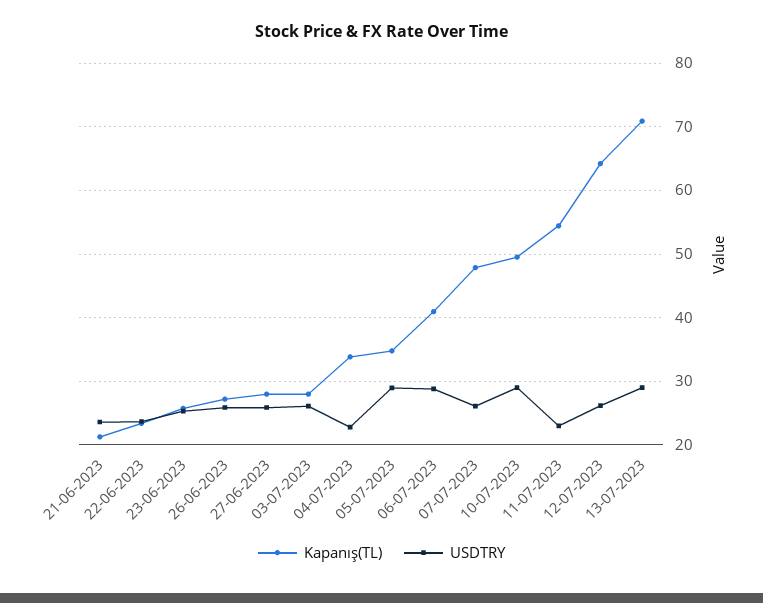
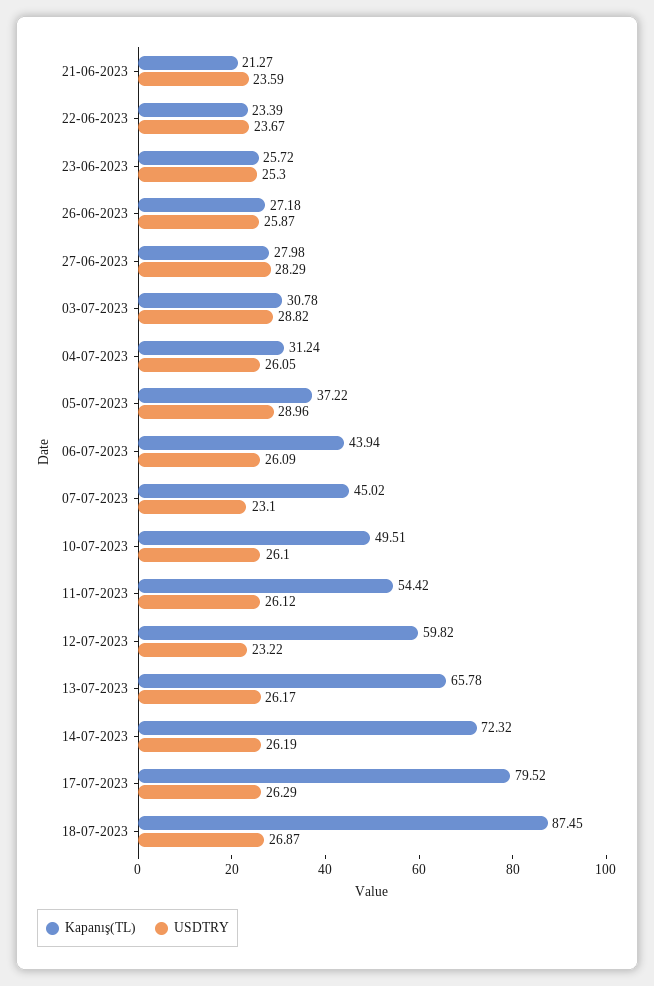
USDTRY, 27-06-2023: 26 -> 28.29
Kapanış(TL), 03-07-2023: 28 -> 30.78
USDTRY, 03-07-2023: 26 -> 28.82
Kapanış(TL), 04-07-2023: 34 -> 31.24
USDTRY, 04-07-2023: 23 -> 26.05
Kapanış(TL), 05-07-2023: 35 -> 37.22
Kapanış(TL), 06-07-2023: 41 -> 43.94
USDTRY, 06-07-2023: 29 -> 26.09
Kapanış(TL), 07-07-2023: 48 -> 45.02
USDTRY, 07-07-2023: 26 -> 23.1
USDTRY, 10-07-2023: 29 -> 26.1
USDTRY, 11-07-2023: 23 -> 26.12
Kapanış(TL), 12-07-2023: 64 -> 59.82
USDTRY, 12-07-2023: 26 -> 23.22
Kapanış(TL), 13-07-2023: 71 -> 65.78
USDTRY, 13-07-2023: 29 -> 26.17
Kapanış(TL), 14-07-2023: none -> 72.32
USDTRY, 14-07-2023: none -> 26.19
Kapanış(TL), 17-07-2023: none -> 79.52
USDTRY, 17-07-2023: none -> 26.29
Kapanış(TL), 18-07-2023: none -> 87.45
USDTRY, 18-07-2023: none -> 26.87

